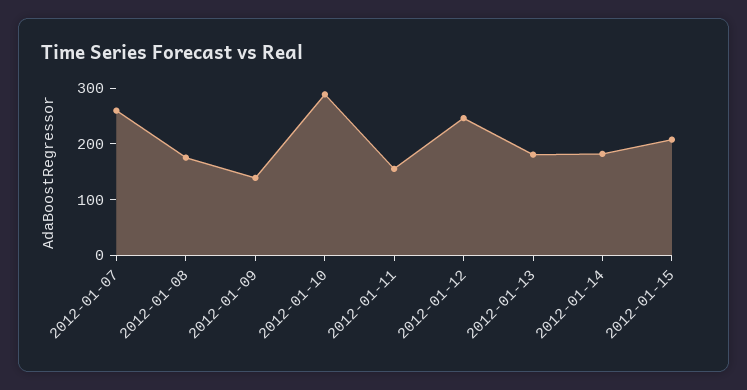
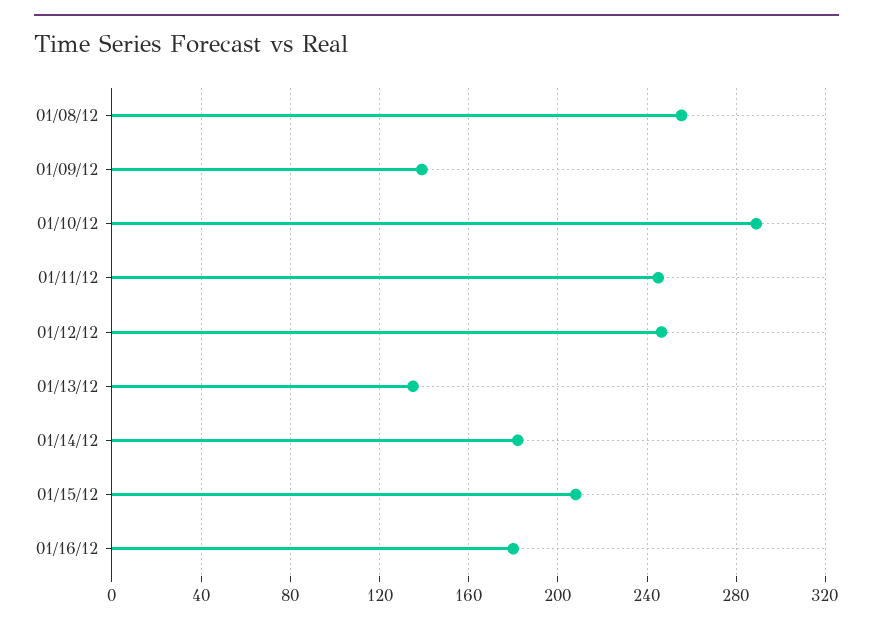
2012-01-07: 260 -> none
2012-01-08: 180 -> 255
2012-01-11: 160 -> 245
2012-01-13: 180 -> 135
01/16/12: none -> 180

